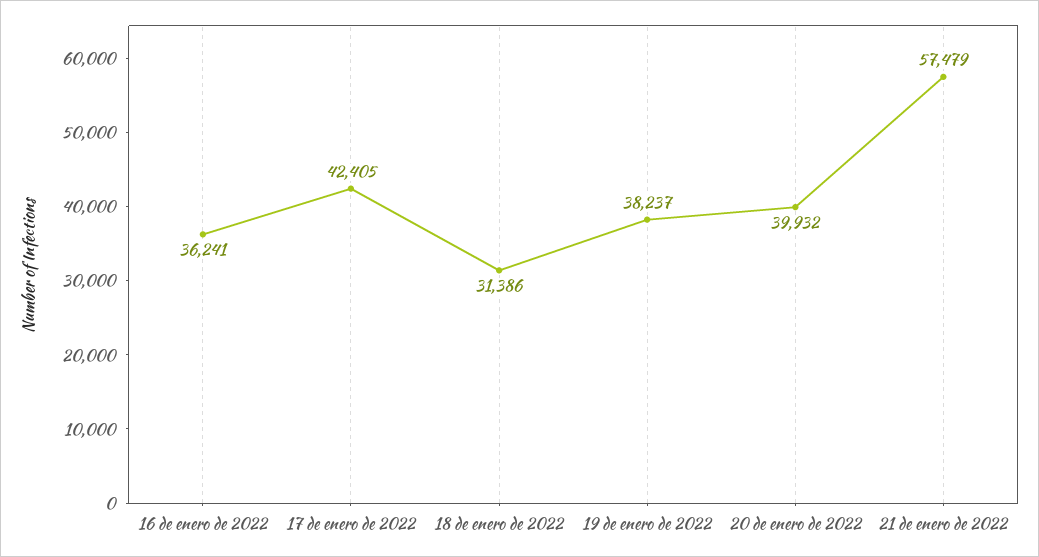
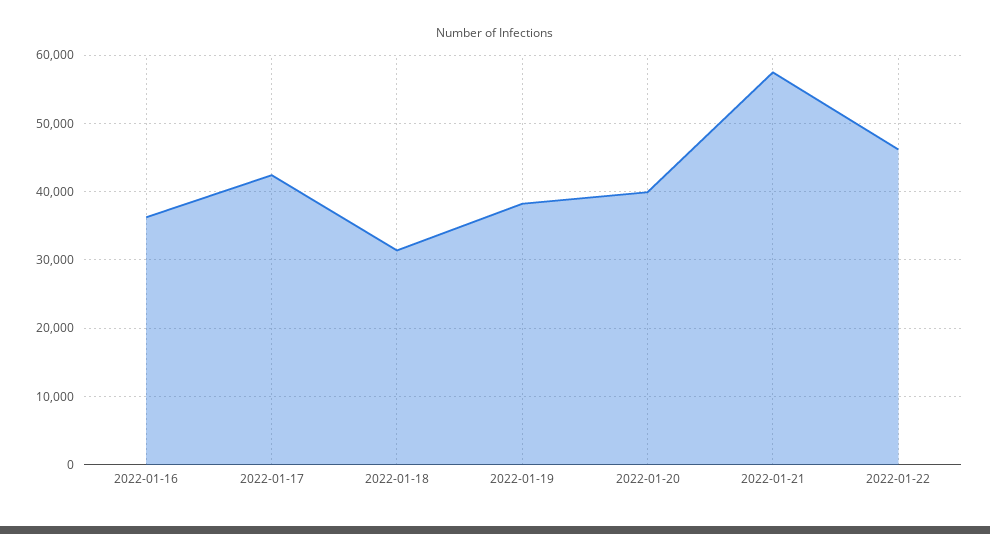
2022-01-22: none -> 46000

